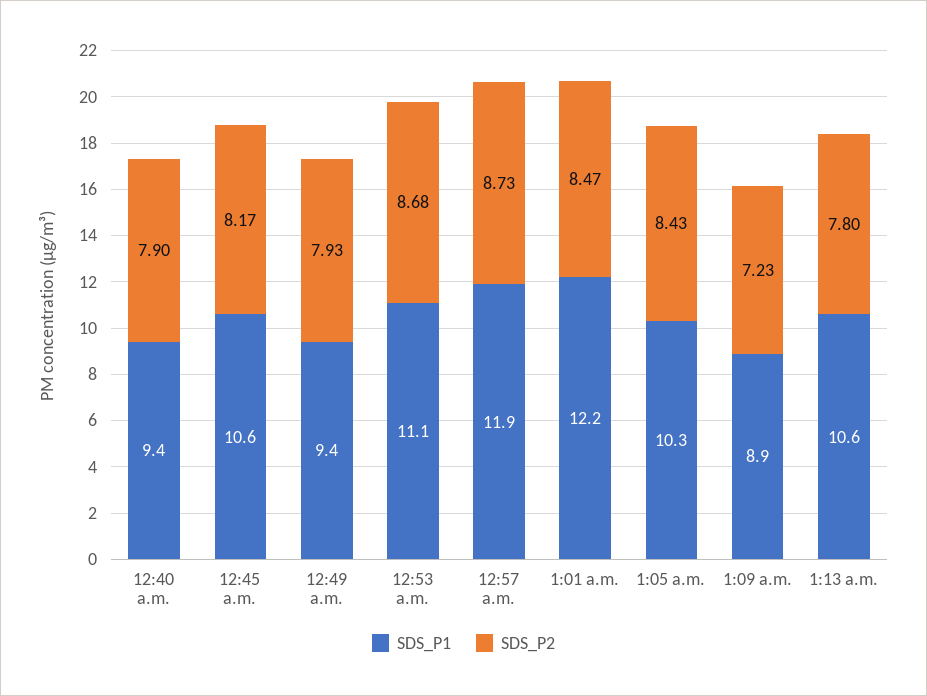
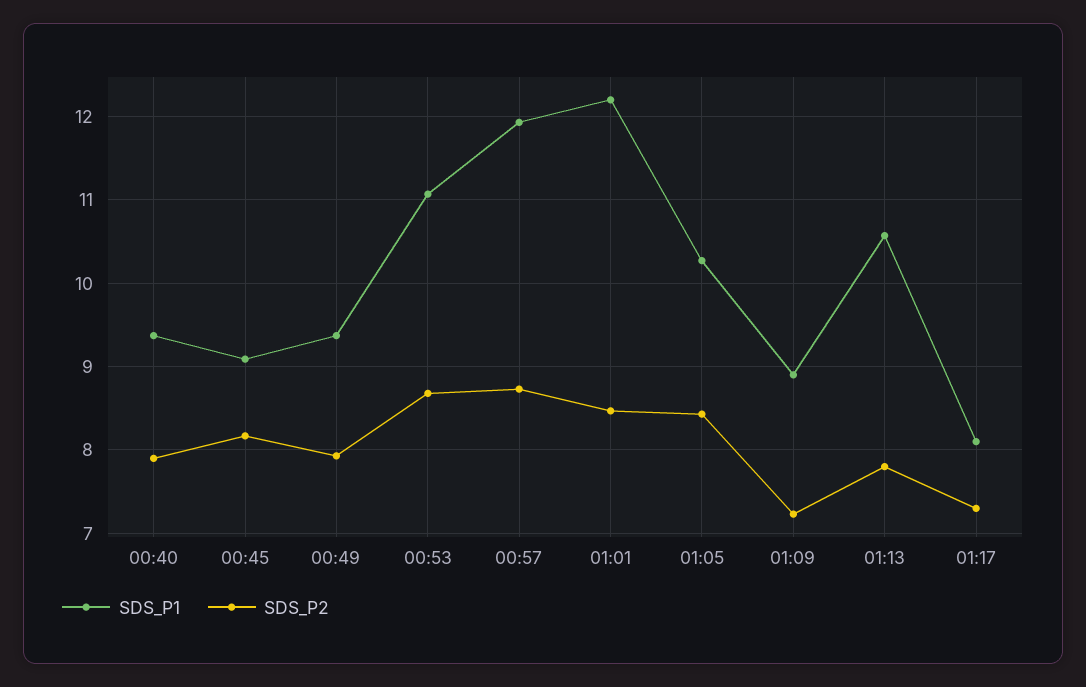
SDS_P1, 12:45 a.m.: 10.6 -> 9.1
SDS_P1, 01:17: none -> 8.1
SDS_P2, 01:17: none -> 7.3

